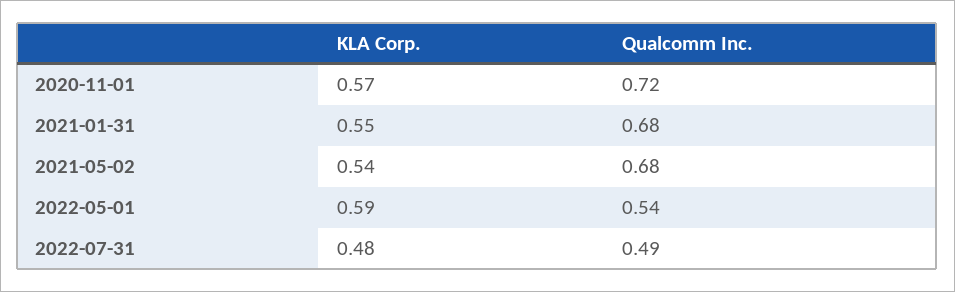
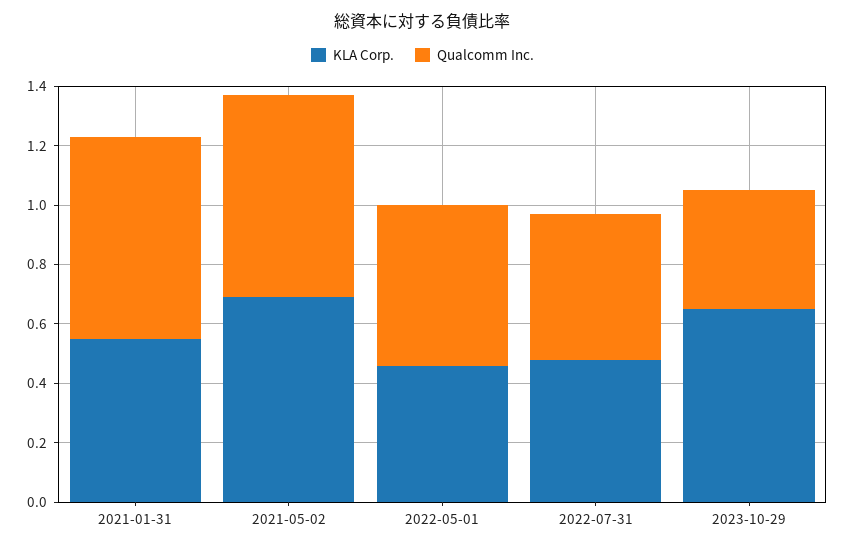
KLA Corp., 2020-11-01: 0.57 -> none
Qualcomm Inc., 2020-11-01: 0.72 -> none
KLA Corp., 2021-05-02: 0.54 -> 0.7
KLA Corp., 2022-05-01: 0.59 -> 0.45
KLA Corp., 2023-10-29: none -> 0.65
Qualcomm Inc., 2023-10-29: none -> 0.4

